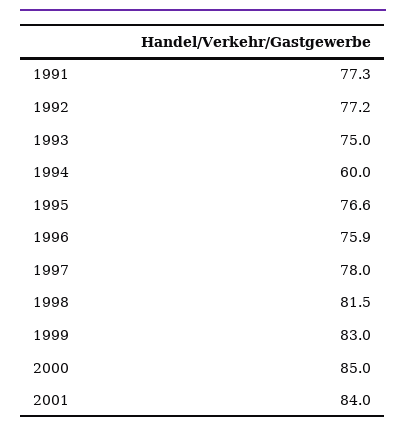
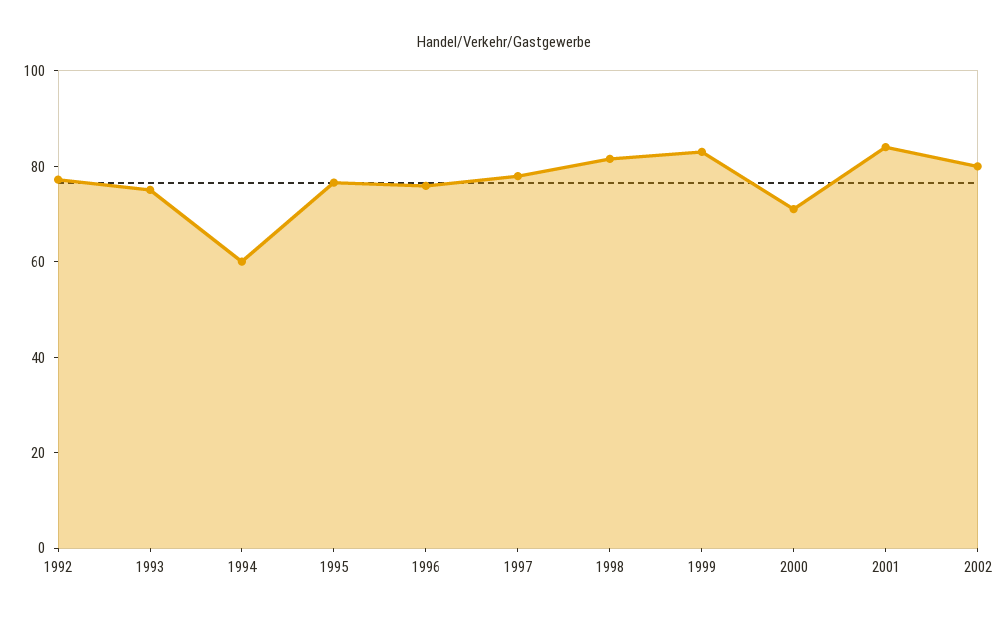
1991: 77.3 -> none
2000: 85 -> 70
2002: none -> 80

